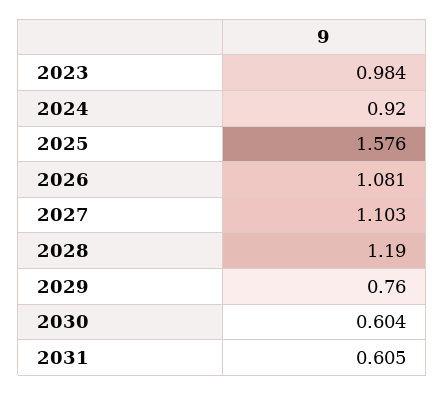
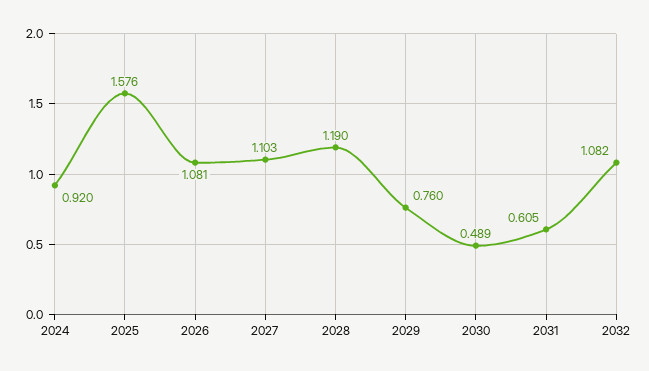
2023: 0.984 -> none
2030: 0.604 -> 0.489
2032: none -> 1.082

